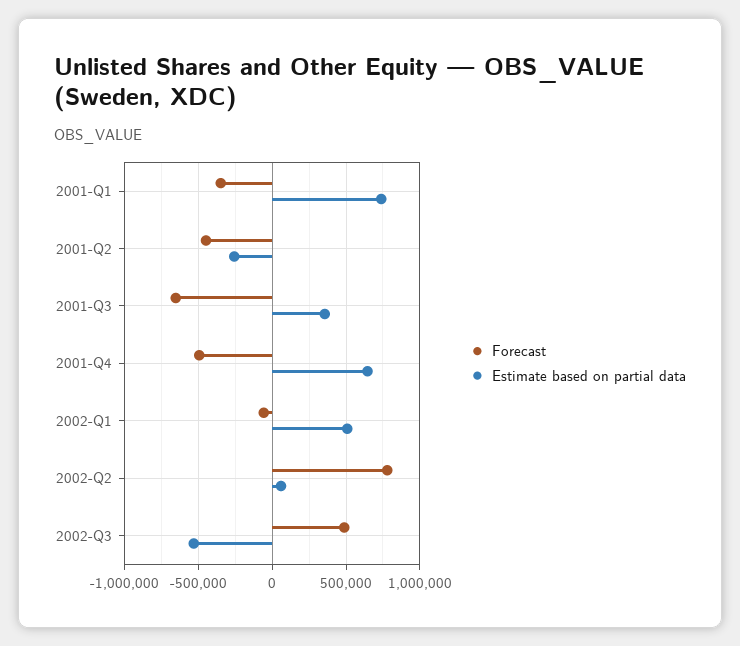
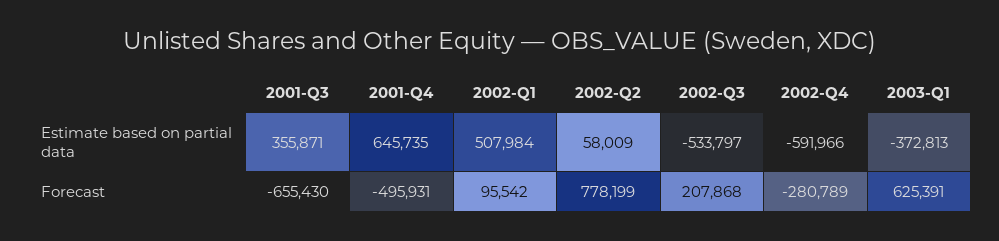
Forecast, 2001-Q1: -350000 -> none
Estimate based on partial data, 2001-Q1: 750000 -> none
Forecast, 2001-Q2: -450000 -> none
Estimate based on partial data, 2001-Q2: -250000 -> none
Forecast, 2002-Q1: -50000 -> 95542
Forecast, 2002-Q3: 500000 -> 207868
Estimate based on partial data, 2002-Q4: none -> -591966
Estimate based on partial data, 2003-Q1: none -> -372813
Forecast, 2002-Q4: none -> -280789
Forecast, 2003-Q1: none -> 625391

